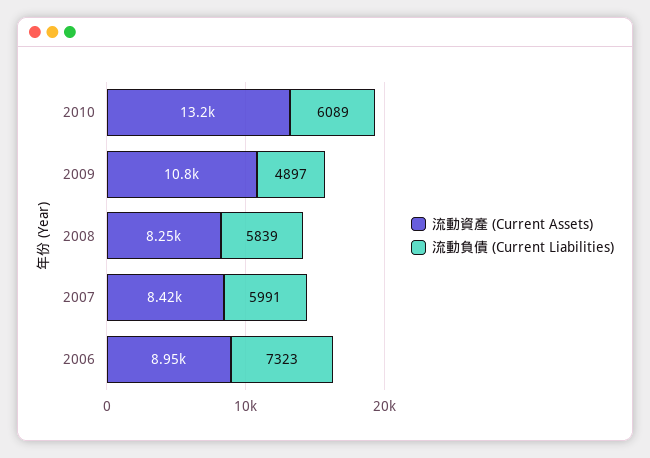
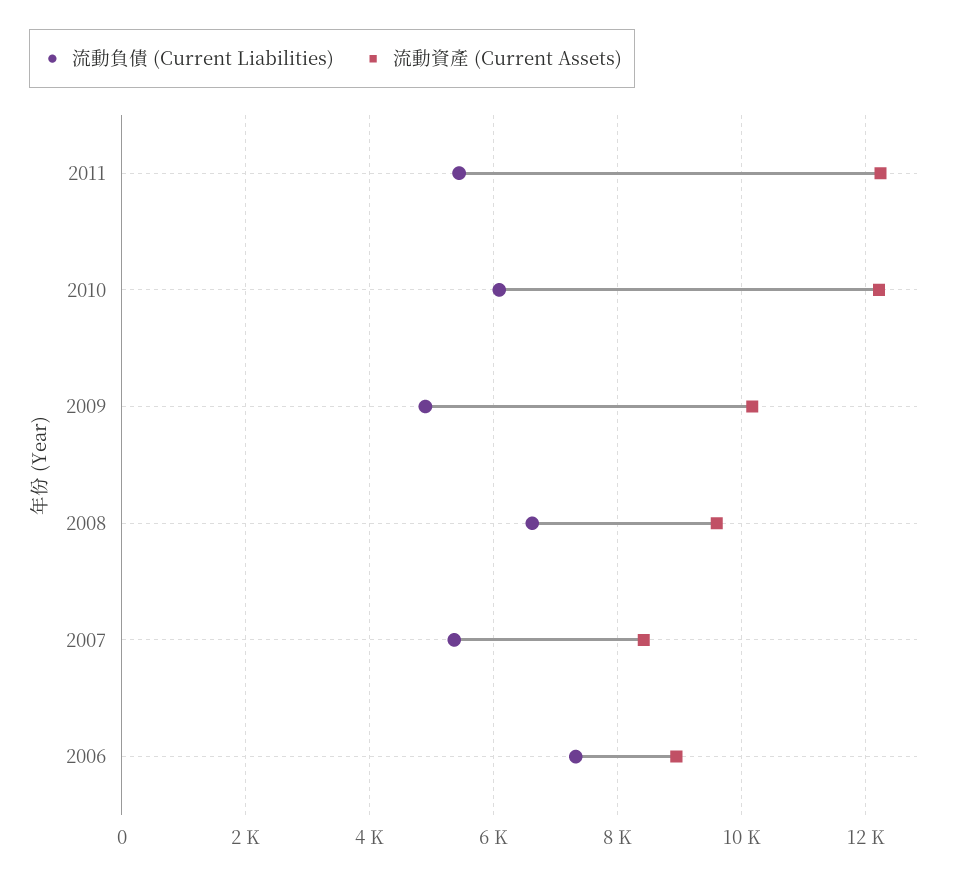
流動資產 (Current Assets), 2010: 13200 -> 12200
流動資產 (Current Assets), 2009: 10800 -> 10200
流動資產 (Current Assets), 2008: 8250 -> 9600
流動負債 (Current Liabilities), 2008: 5839 -> 6600
流動負債 (Current Liabilities), 2007: 5991 -> 5400
流動負債 (Current Liabilities), 2011: none -> 5400
流動資產 (Current Assets), 2011: none -> 12200

